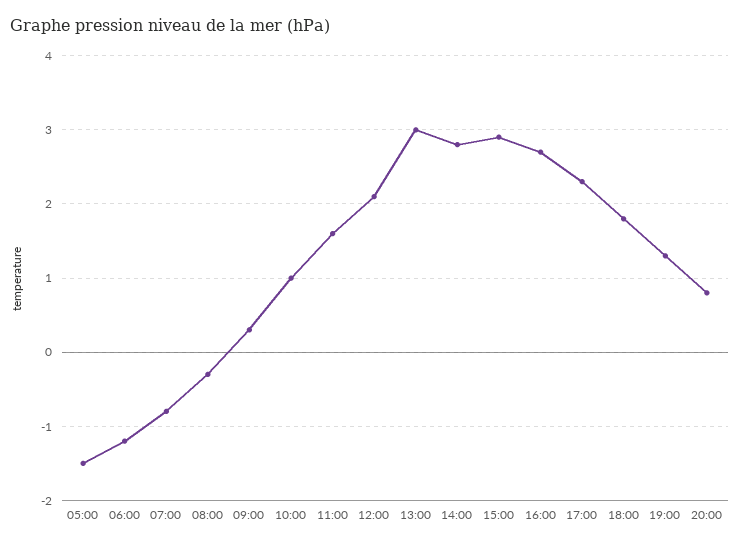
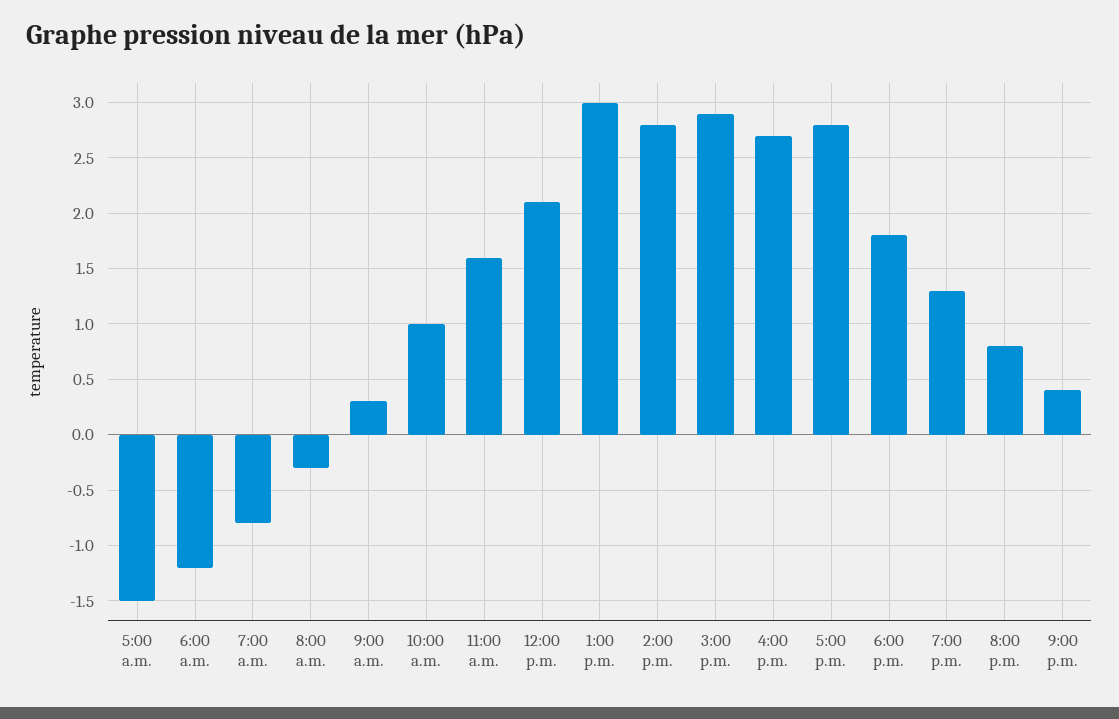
17:00: 2.3 -> 2.8
9:00 p.m.: none -> 0.4

